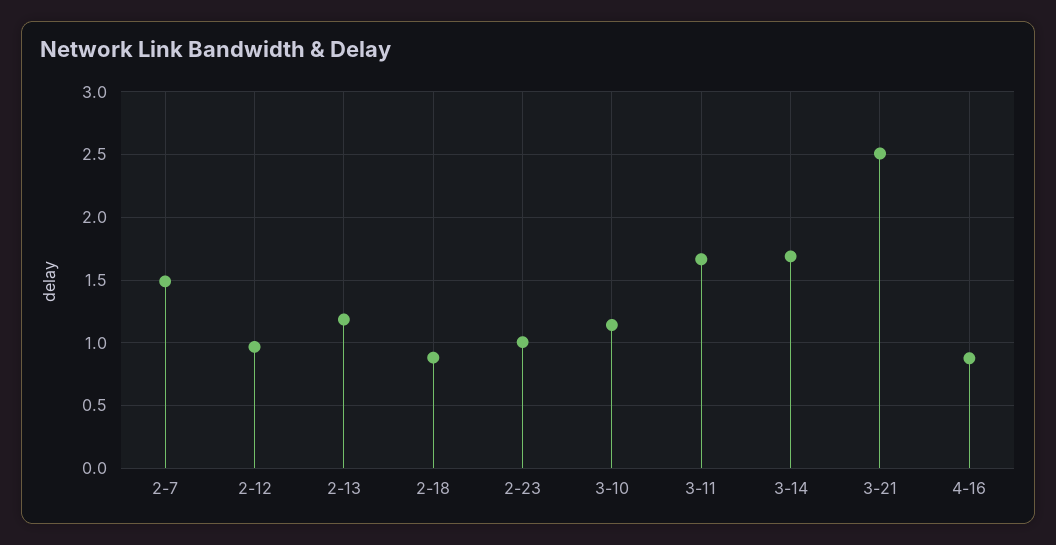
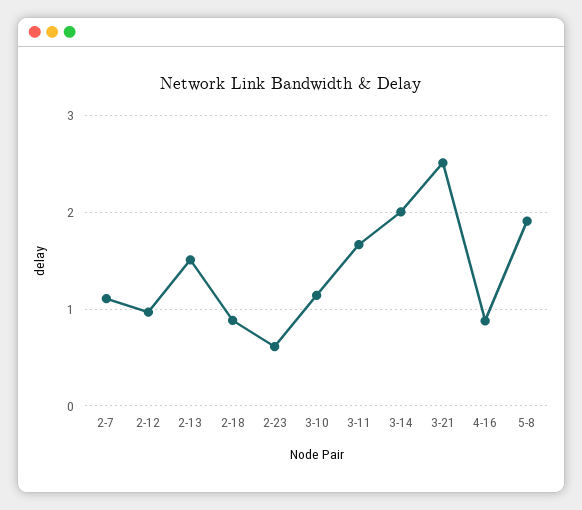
2-7: 1.5 -> 1.1
2-13: 1.2 -> 1.5
2-23: 1 -> 0.6
3-14: 1.7 -> 2
5-8: none -> 1.9

